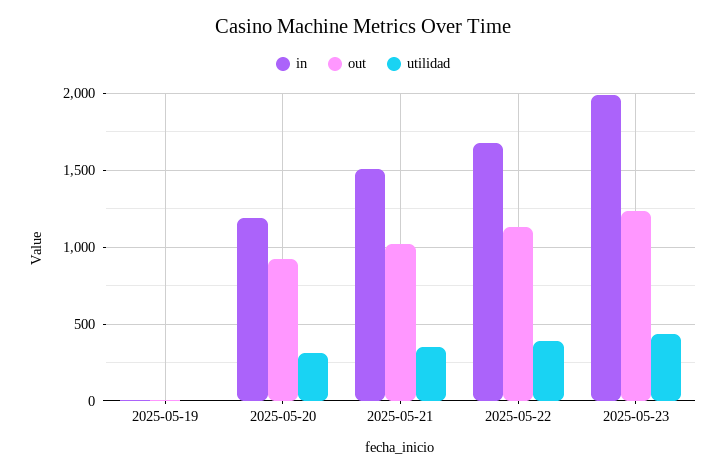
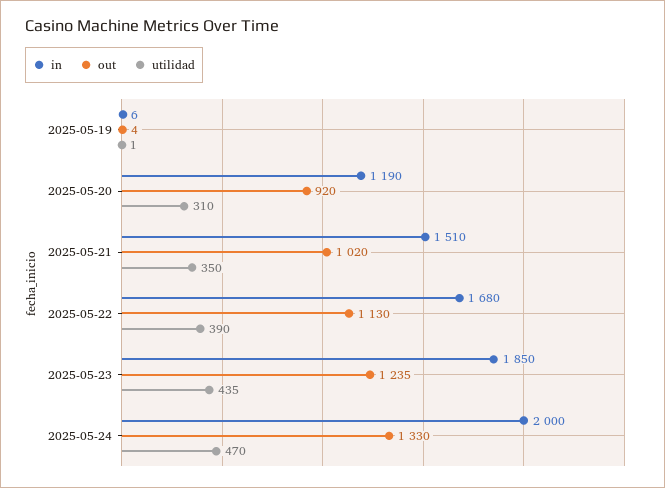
in, 2025-05-23: 2000 -> 1850
in, 2025-05-24: none -> 2000
out, 2025-05-24: none -> 1330
utilidad, 2025-05-24: none -> 470

